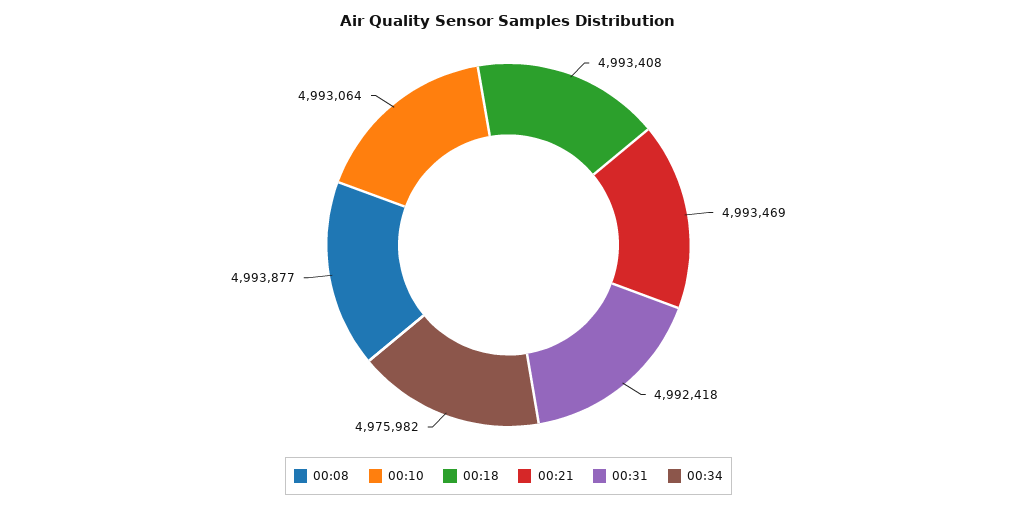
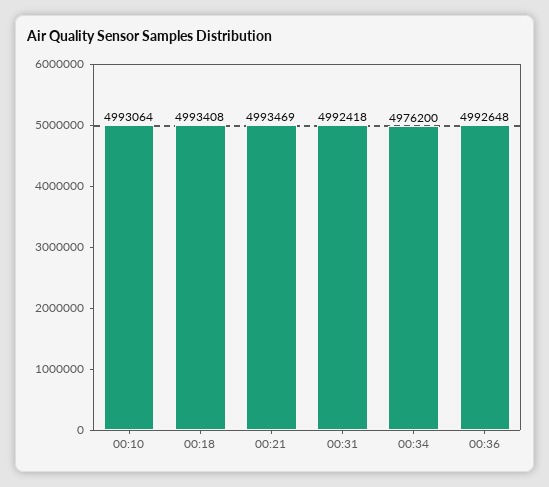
00:08: 4993877 -> none
00:34: 4975982 -> 4976200
00:36: none -> 4992648

